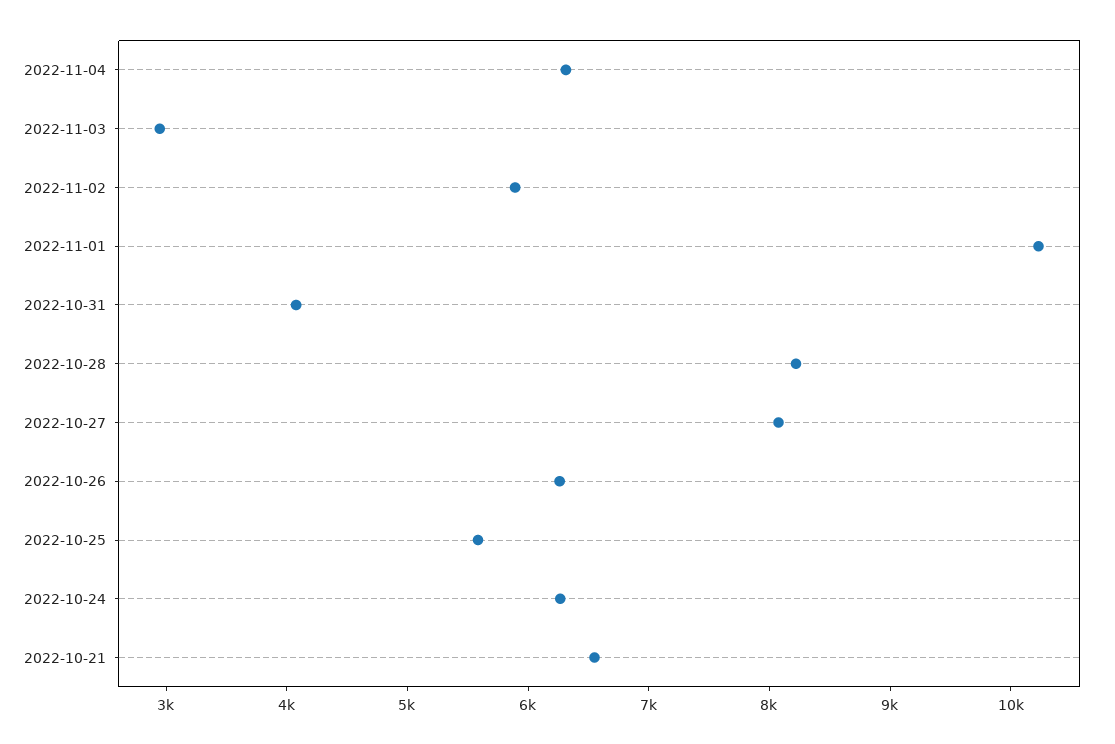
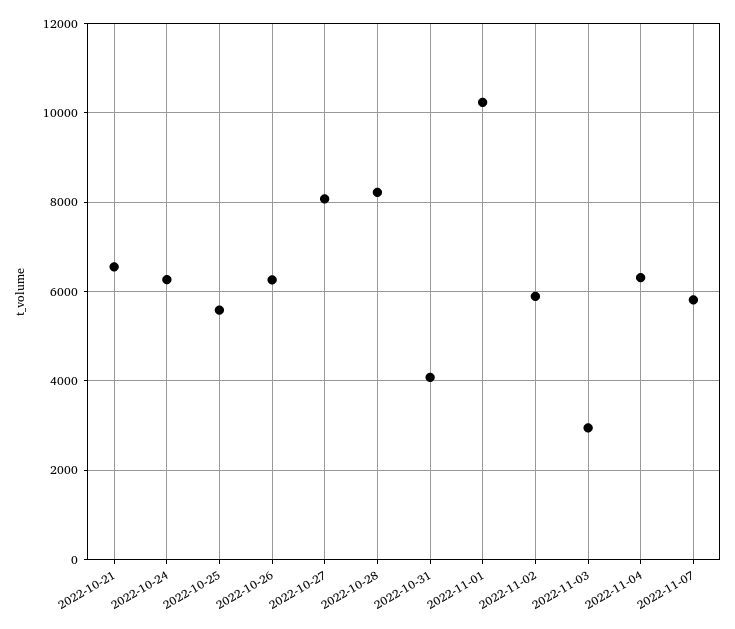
2022-11-07: none -> 5800

